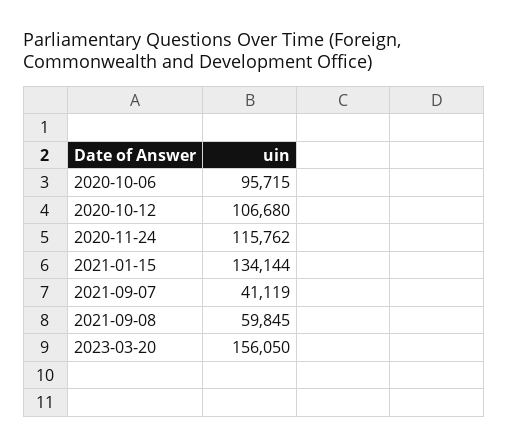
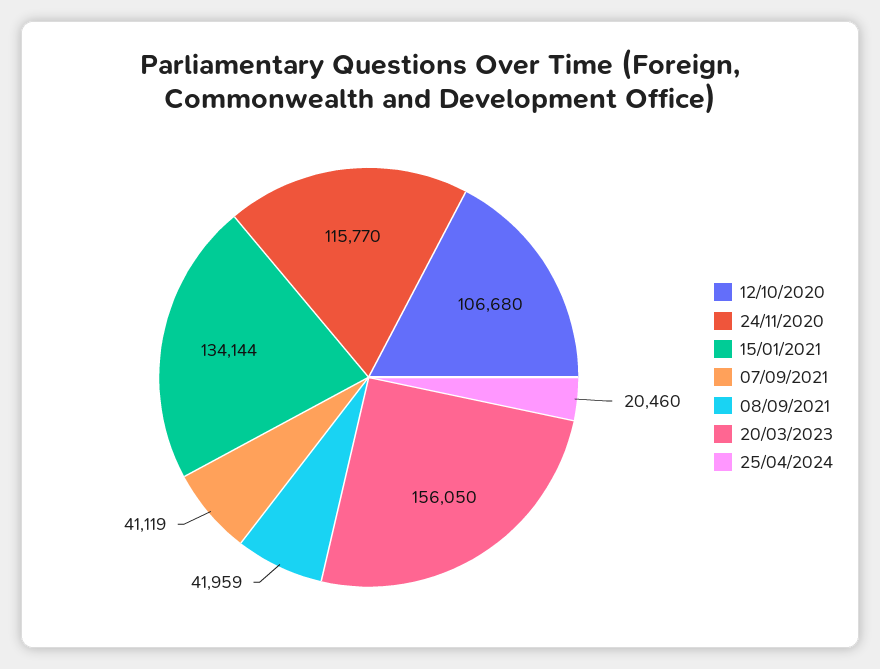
2020-10-06: 95715 -> none
2020-11-24: 115762 -> 115770
2021-09-08: 59845 -> 41959
25/04/2024: none -> 20460

